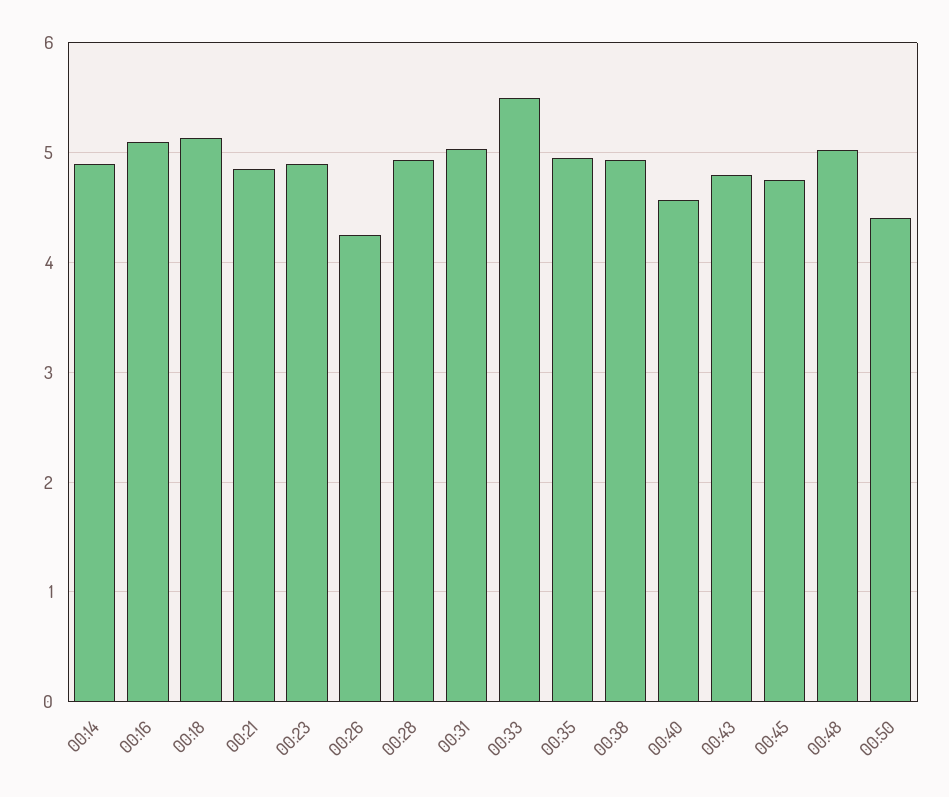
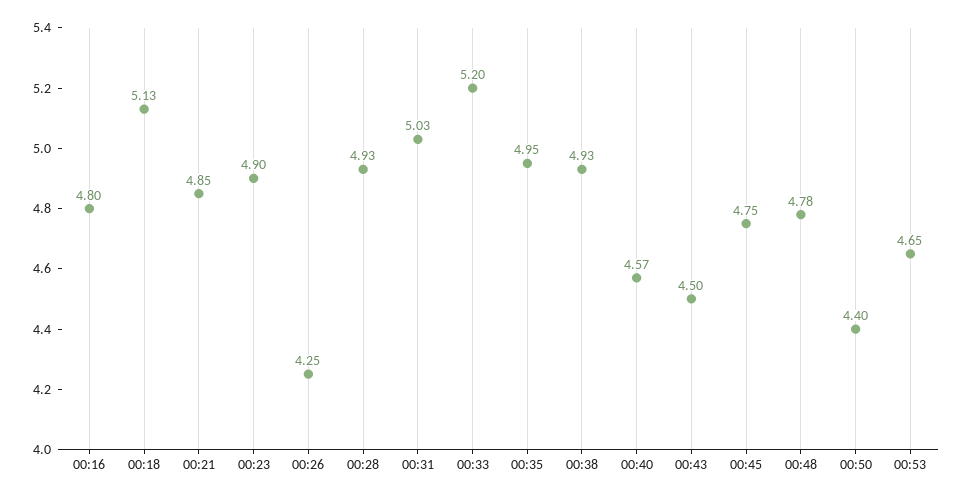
00:14: 4.9 -> none
00:16: 5.1 -> 4.8
00:33: 5.5 -> 5.2
00:43: 4.8 -> 4.5
00:48: 5 -> 4.78
00:53: none -> 4.65

